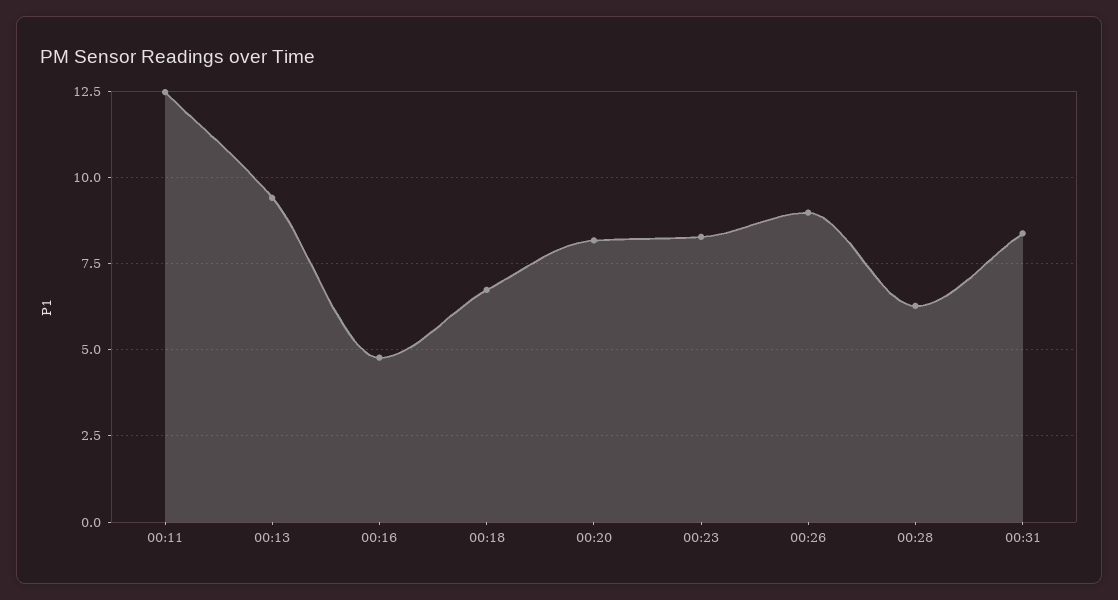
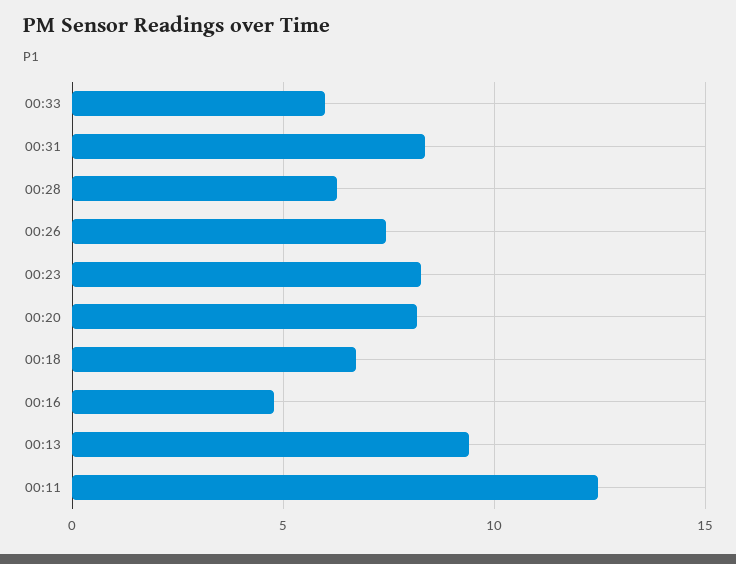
00:26: 9 -> 7.5
00:33: none -> 6

